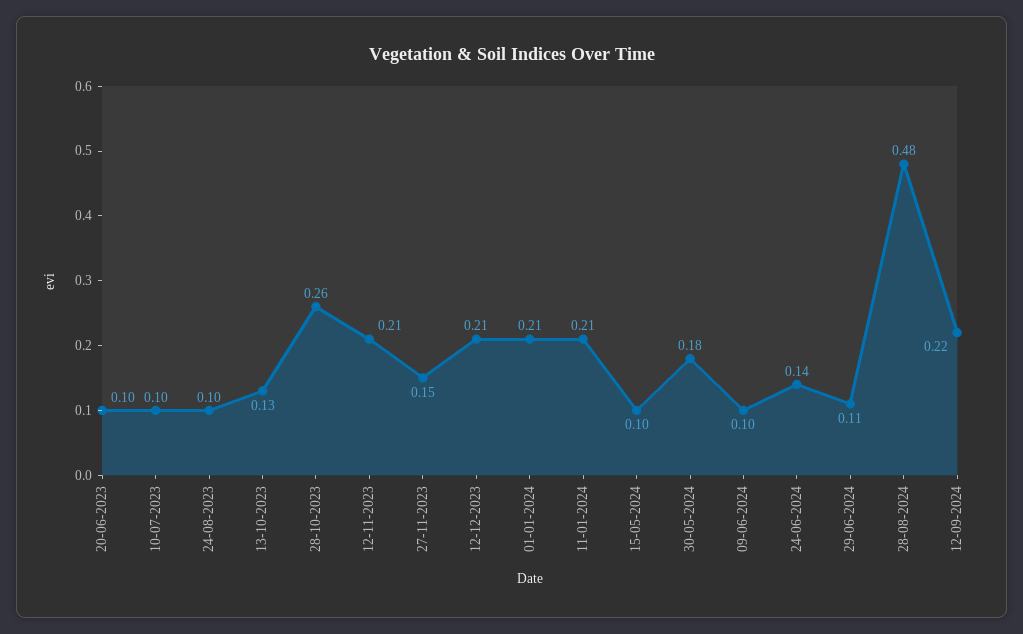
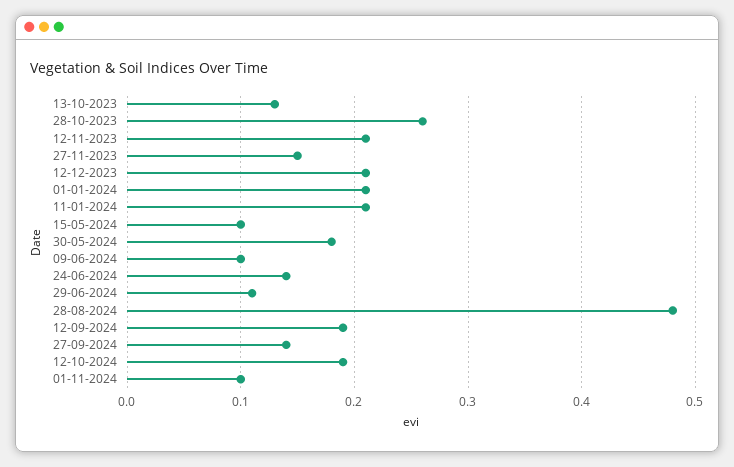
20-06-2023: 0.1 -> none
10-07-2023: 0.1 -> none
24-08-2023: 0.1 -> none
12-09-2024: 0.22 -> 0.19
27-09-2024: none -> 0.14
12-10-2024: none -> 0.19
01-11-2024: none -> 0.1

